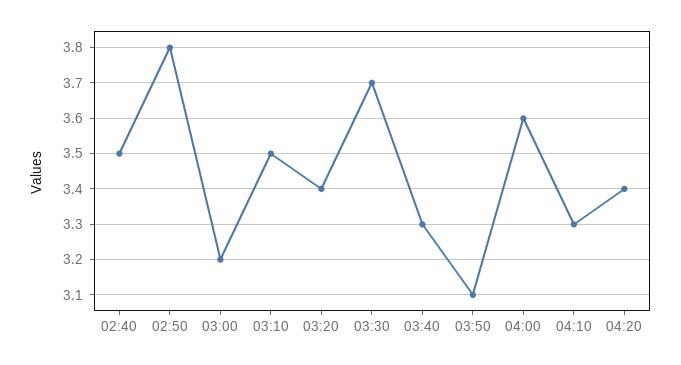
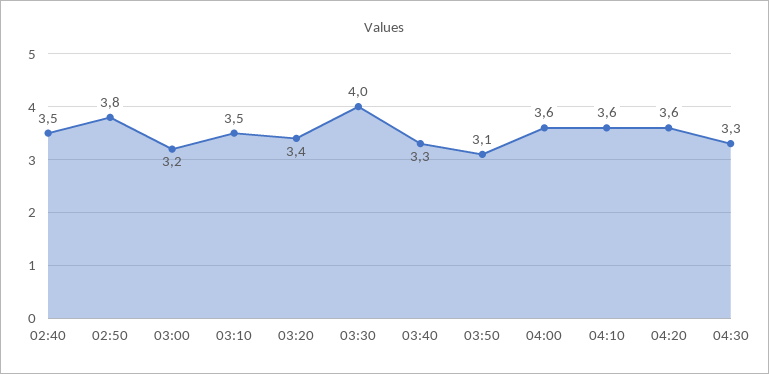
03:30: 3.7 -> 4
04:10: 3.3 -> 3.6
04:20: 3.4 -> 3.6
04:30: none -> 3.3

